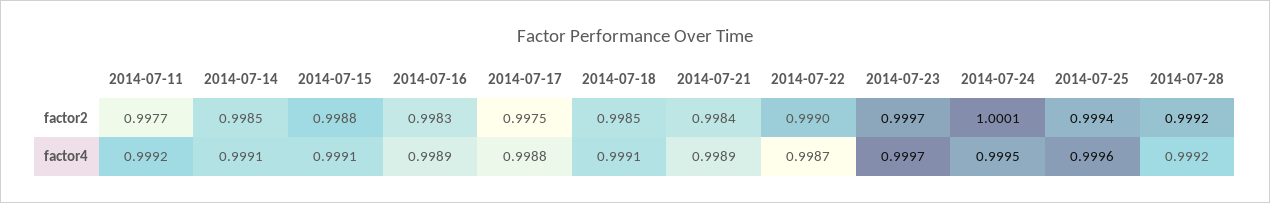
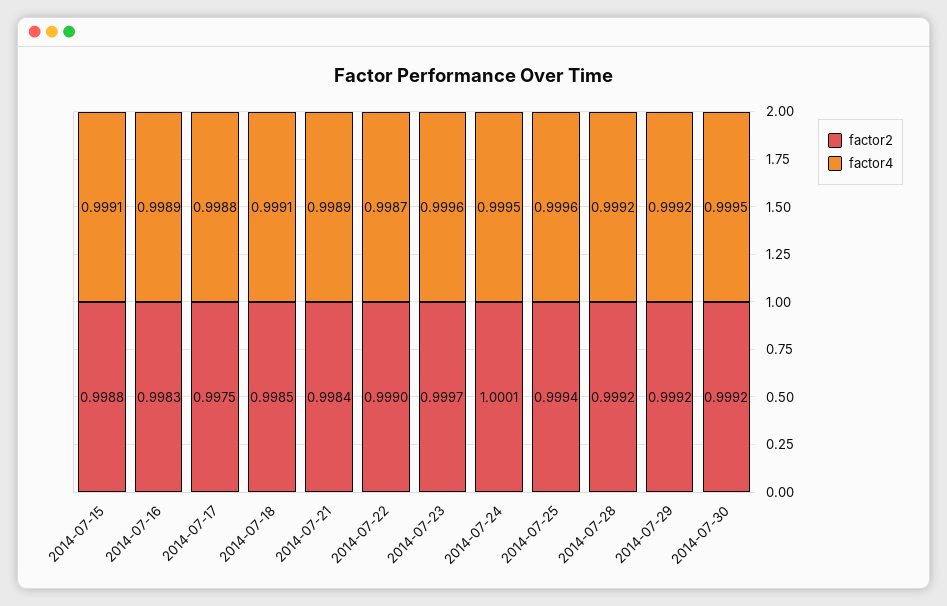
factor2, 2014-07-11: 0.9977 -> none
factor2, 2014-07-14: 0.9985 -> none
factor4, 2014-07-11: 0.9992 -> none
factor4, 2014-07-14: 0.9991 -> none
factor4, 2014-07-23: 0.9997 -> 0.9996
factor2, 2014-07-29: none -> 0.9992
factor4, 2014-07-29: none -> 0.9992
factor2, 2014-07-30: none -> 0.9992
factor4, 2014-07-30: none -> 0.9995

